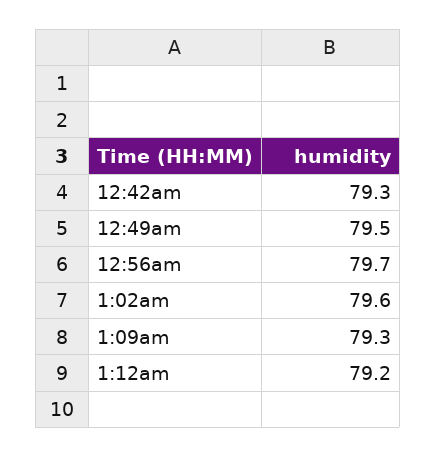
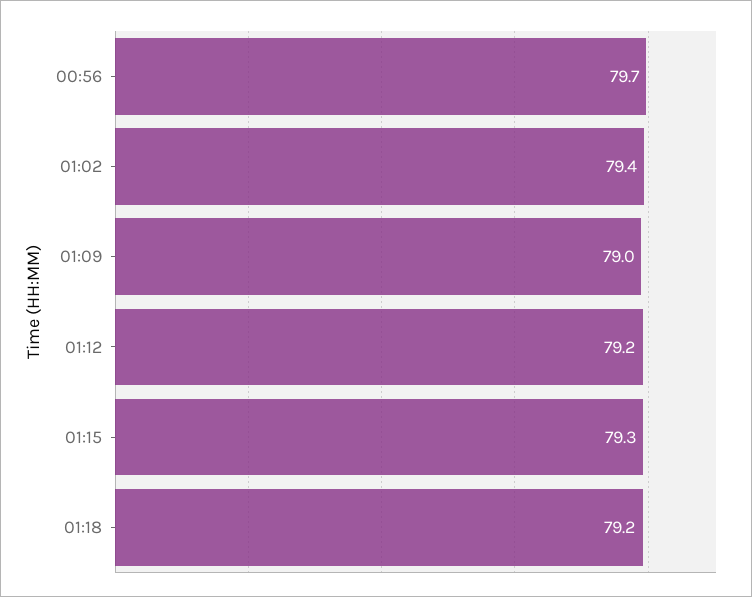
12:42am: 79.3 -> none
12:49am: 79.5 -> none
1:02am: 79.6 -> 79.4
1:09am: 79.3 -> 79
01:15: none -> 79.3
01:18: none -> 79.2

